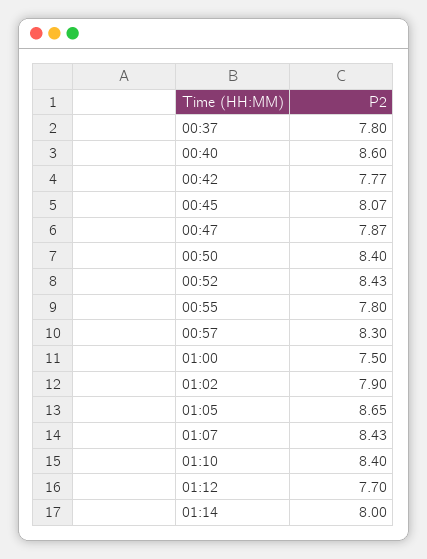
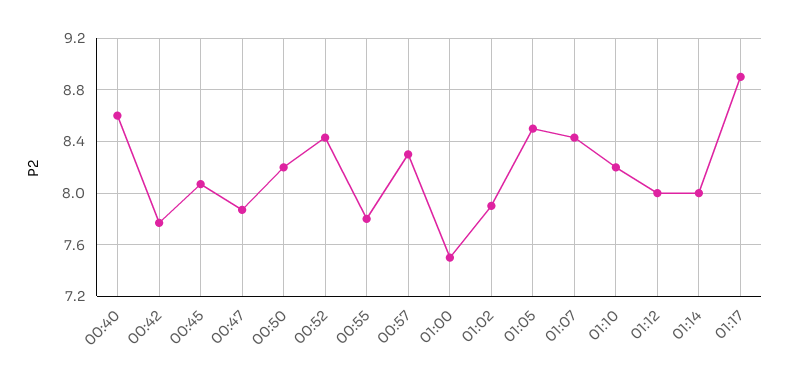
00:37: 7.8 -> none
00:50: 8.4 -> 8.2
01:05: 8.65 -> 8.5
01:10: 8.4 -> 8.2
01:12: 7.7 -> 8
01:17: none -> 8.9

